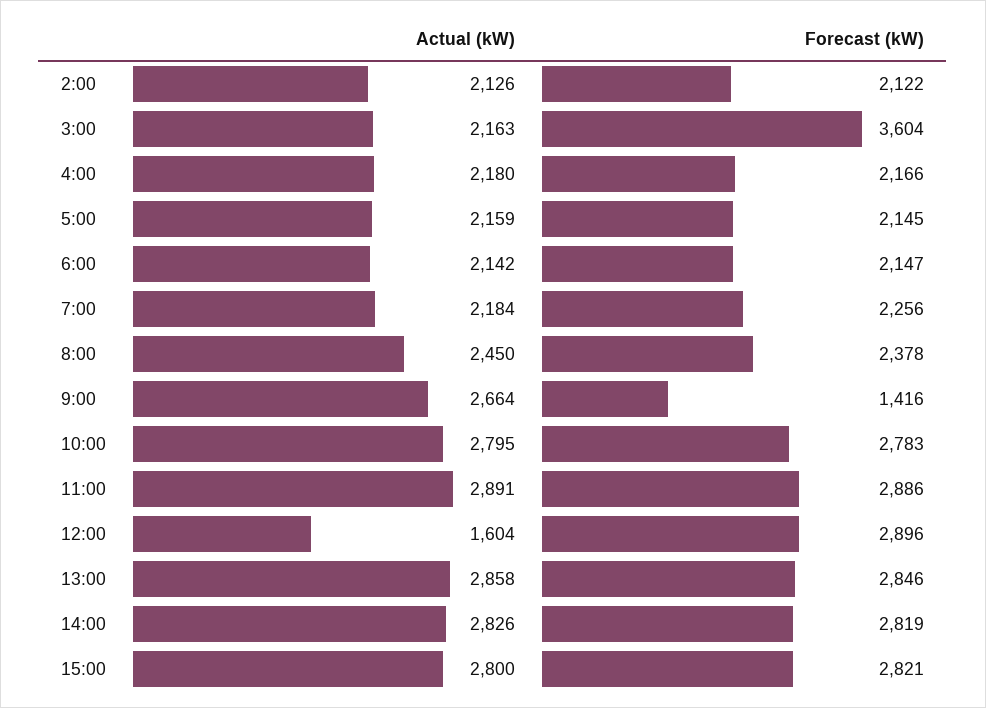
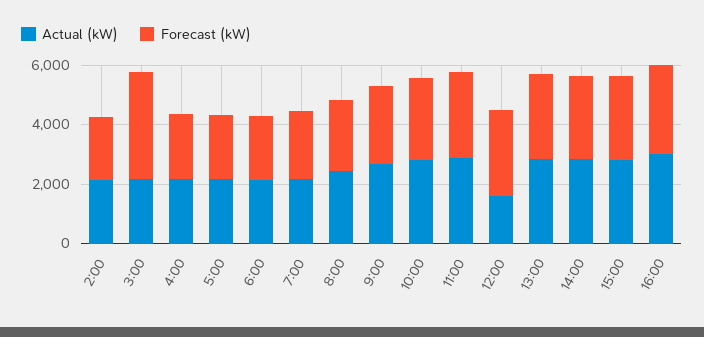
Forecast (kW), 9:00: 1416 -> 2500
Actual (kW), 16:00: none -> 3000
Forecast (kW), 16:00: none -> 3000

